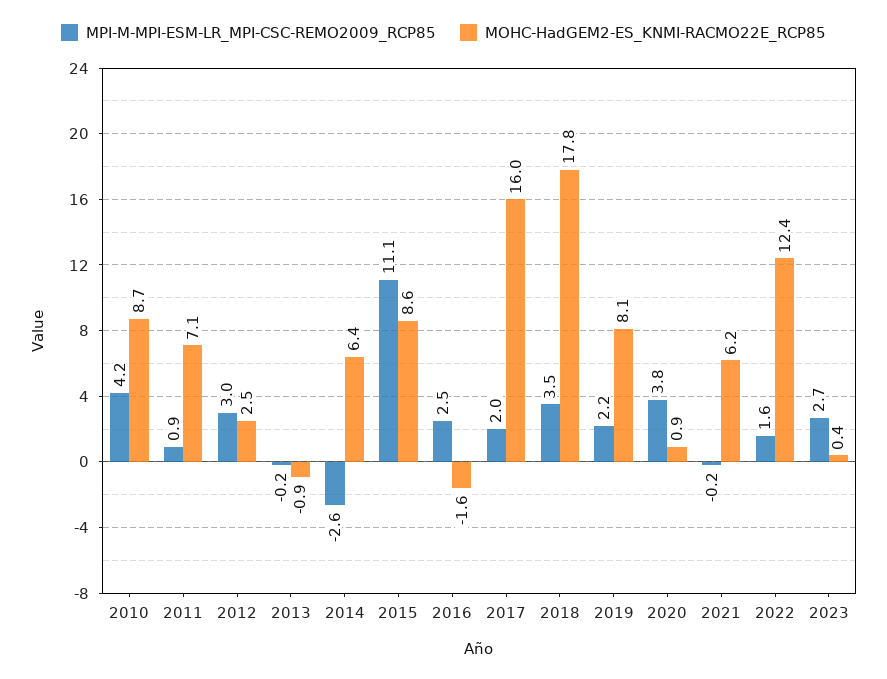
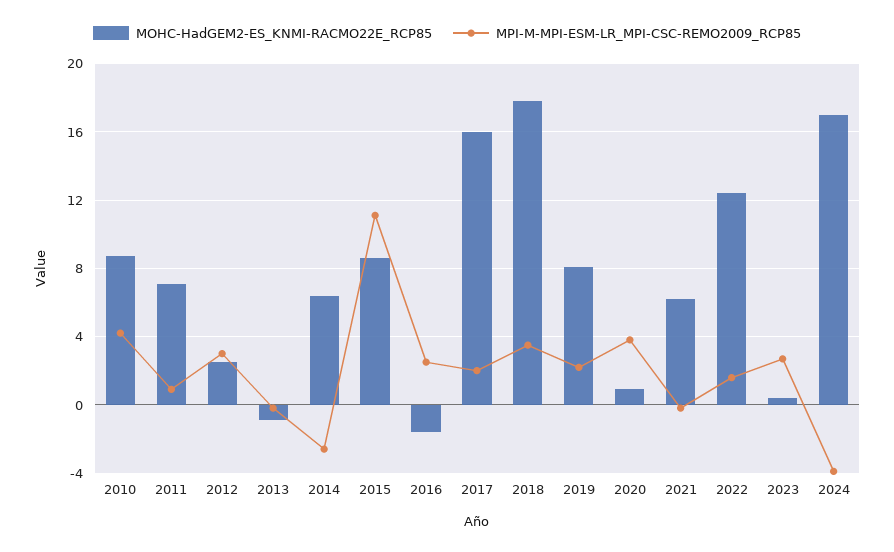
MOHC-HadGEM2-ES_KNMI-RACMO22E_RCP85, 2024: none -> 17
MPI-M-MPI-ESM-LR_MPI-CSC-REMO2009_RCP85, 2024: none -> -4

